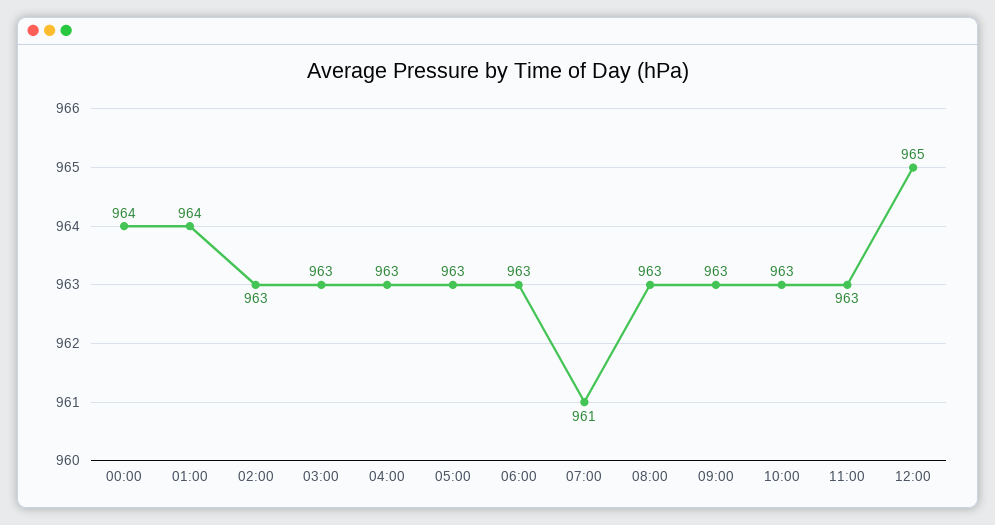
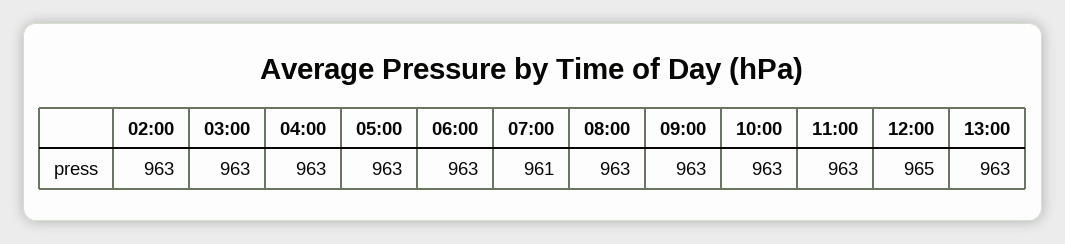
00:00: 964 -> none
01:00: 964 -> none
13:00: none -> 963

